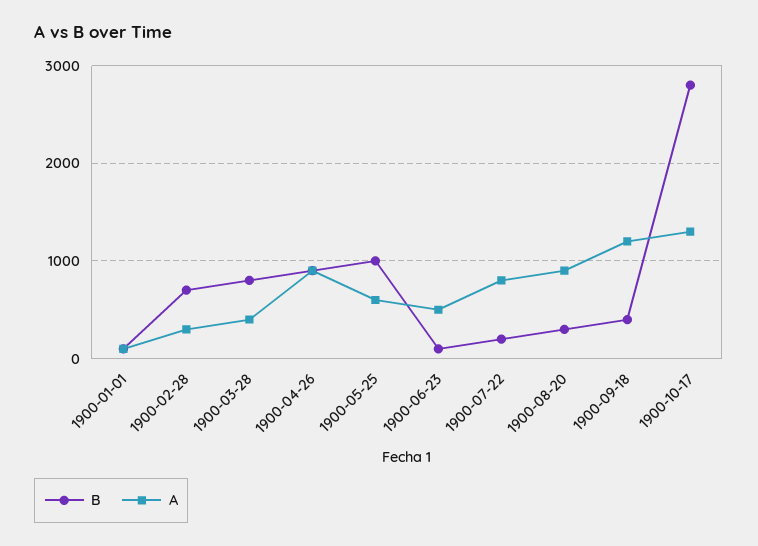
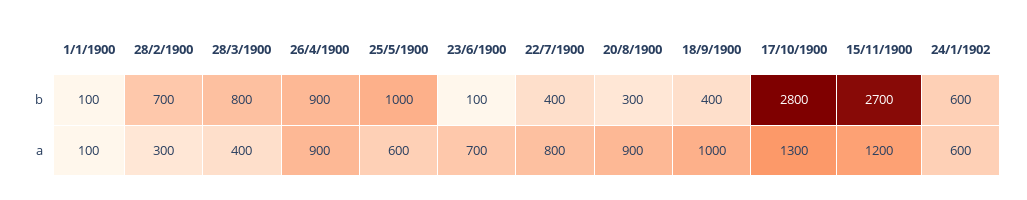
A, 1900-06-23: 500 -> 700
B, 1900-07-22: 200 -> 400
A, 1900-09-18: 1200 -> 1000
B, 15/11/1900: none -> 2700
B, 24/1/1902: none -> 600
A, 15/11/1900: none -> 1200
A, 24/1/1902: none -> 600

